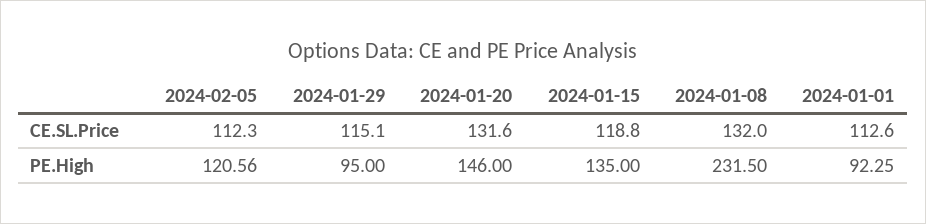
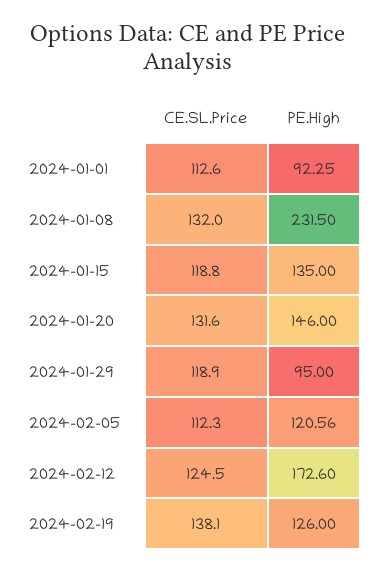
2024-01-29, CE.SL.Price: 115.1 -> 118.9
2024-02-12, CE.SL.Price: none -> 124.5
2024-02-12, PE.High: none -> 172.6
2024-02-19, CE.SL.Price: none -> 138.1
2024-02-19, PE.High: none -> 126

